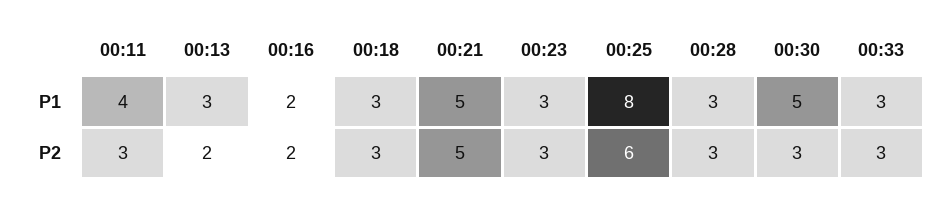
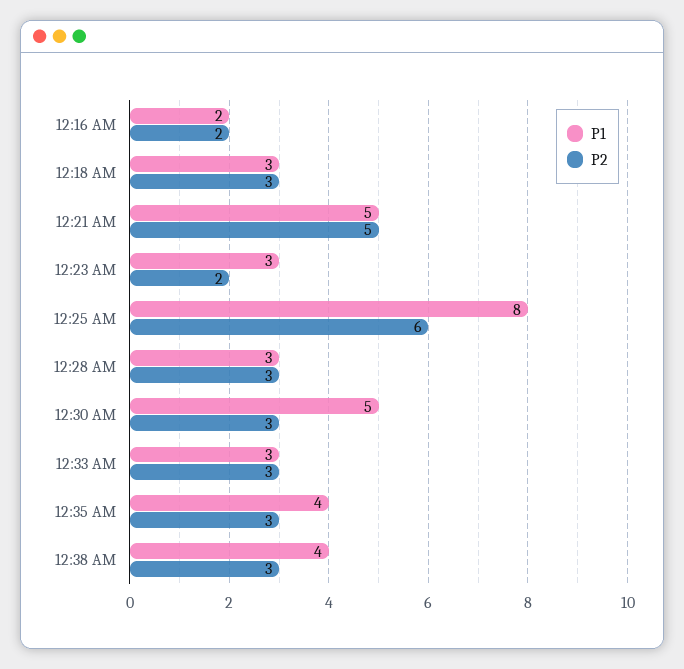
P1, 00:11: 4 -> none
P1, 00:13: 3 -> none
P2, 00:11: 3 -> none
P2, 00:13: 2 -> none
P2, 00:23: 3 -> 2
P1, 12:35 AM: none -> 4
P2, 12:35 AM: none -> 3
P1, 12:38 AM: none -> 4
P2, 12:38 AM: none -> 3

